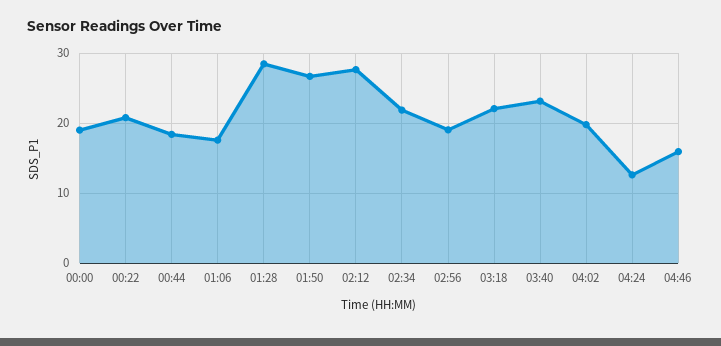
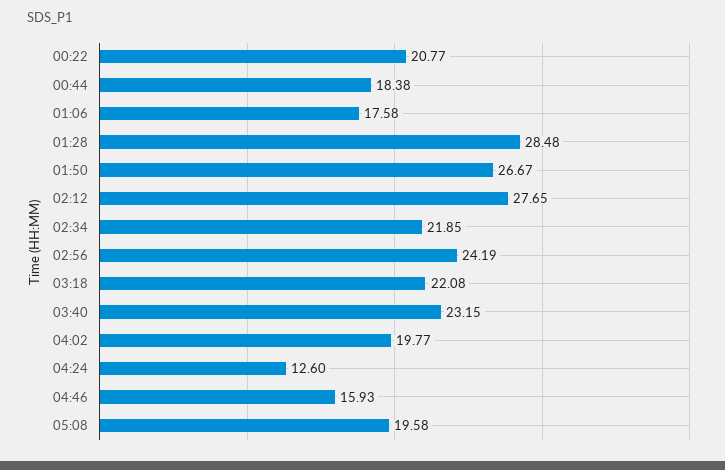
00:00: 19 -> none
02:56: 19 -> 24.19
05:08: none -> 19.58

